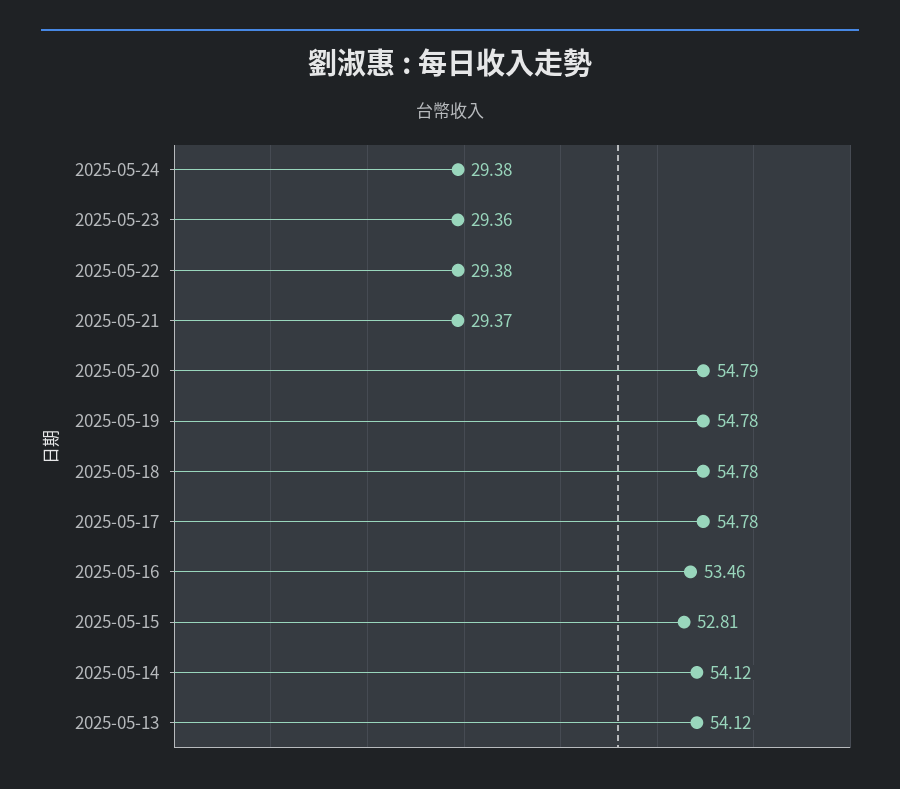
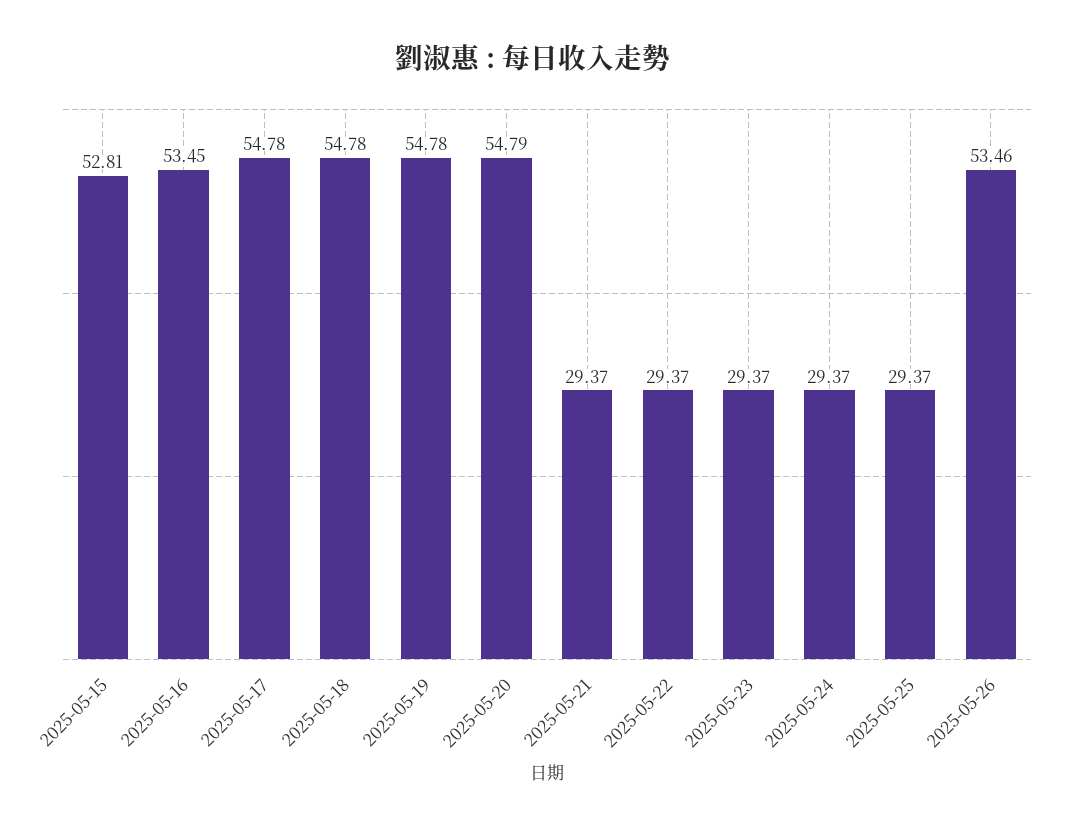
2025-05-24: 29.38 -> 29.37
2025-05-23: 29.36 -> 29.37
2025-05-22: 29.38 -> 29.37
2025-05-16: 53.46 -> 53.45
2025-05-14: 54.12 -> none
2025-05-13: 54.12 -> none
2025-05-25: none -> 29.37
2025-05-26: none -> 53.46

